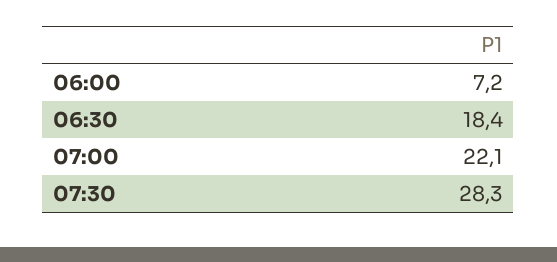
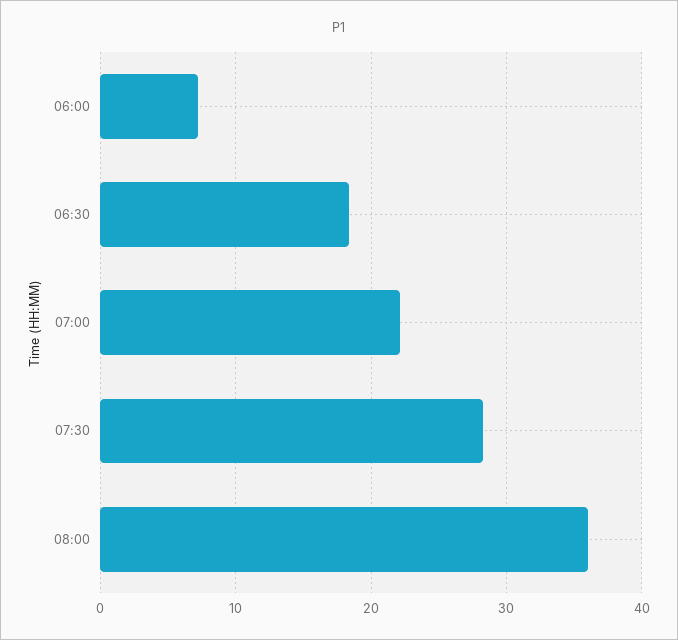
08:00: none -> 36

